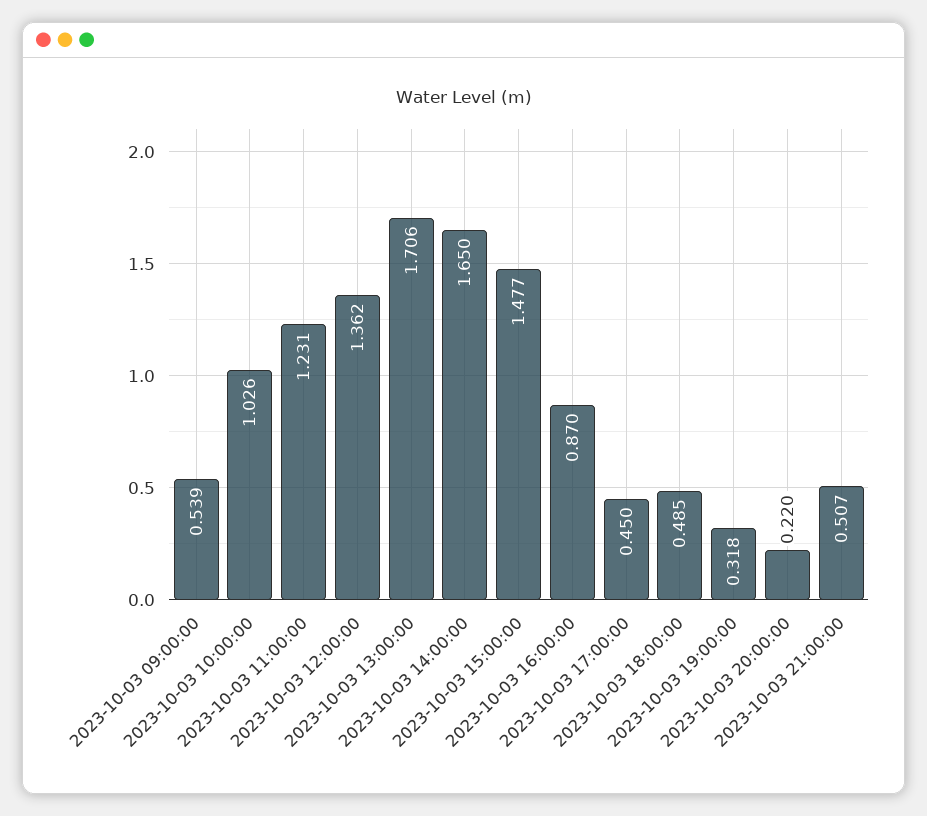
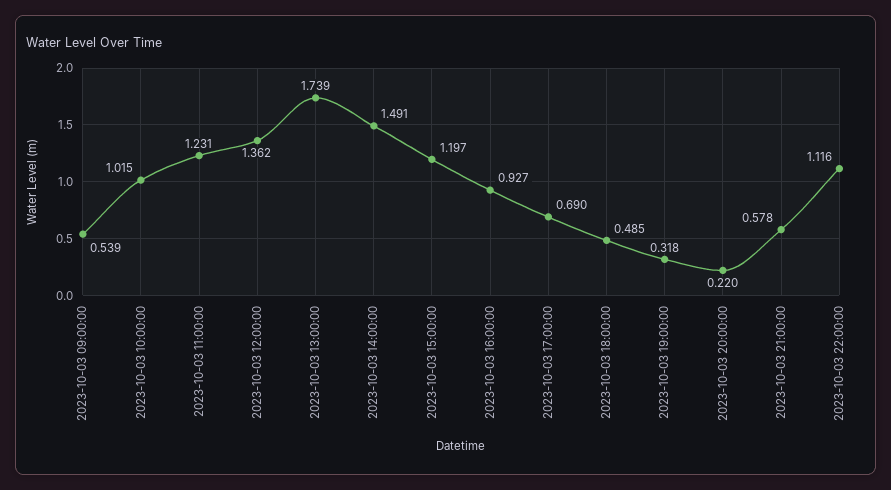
2023-10-03 10:00:00: 1.026 -> 1.015
2023-10-03 13:00:00: 1.706 -> 1.739
2023-10-03 14:00:00: 1.65 -> 1.491
2023-10-03 15:00:00: 1.477 -> 1.197
2023-10-03 16:00:00: 0.87 -> 0.927
2023-10-03 17:00:00: 0.45 -> 0.69
2023-10-03 21:00:00: 0.507 -> 0.578
2023-10-03 22:00:00: none -> 1.116

